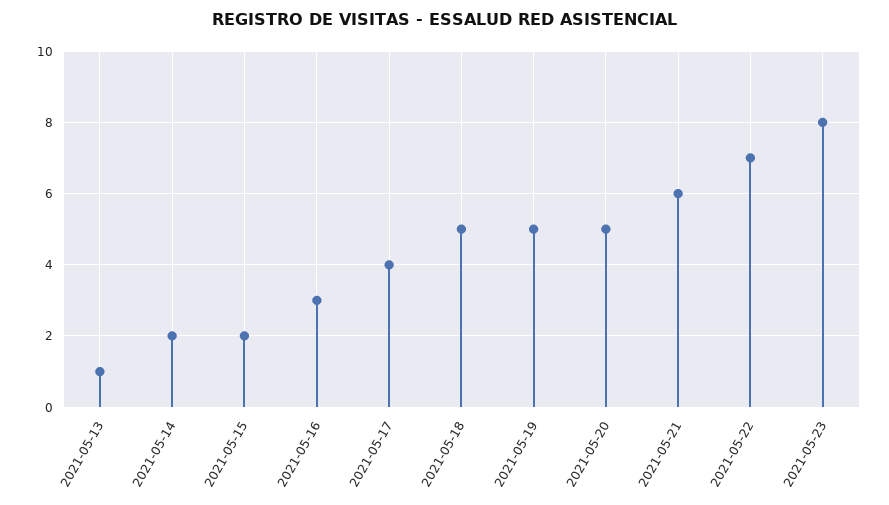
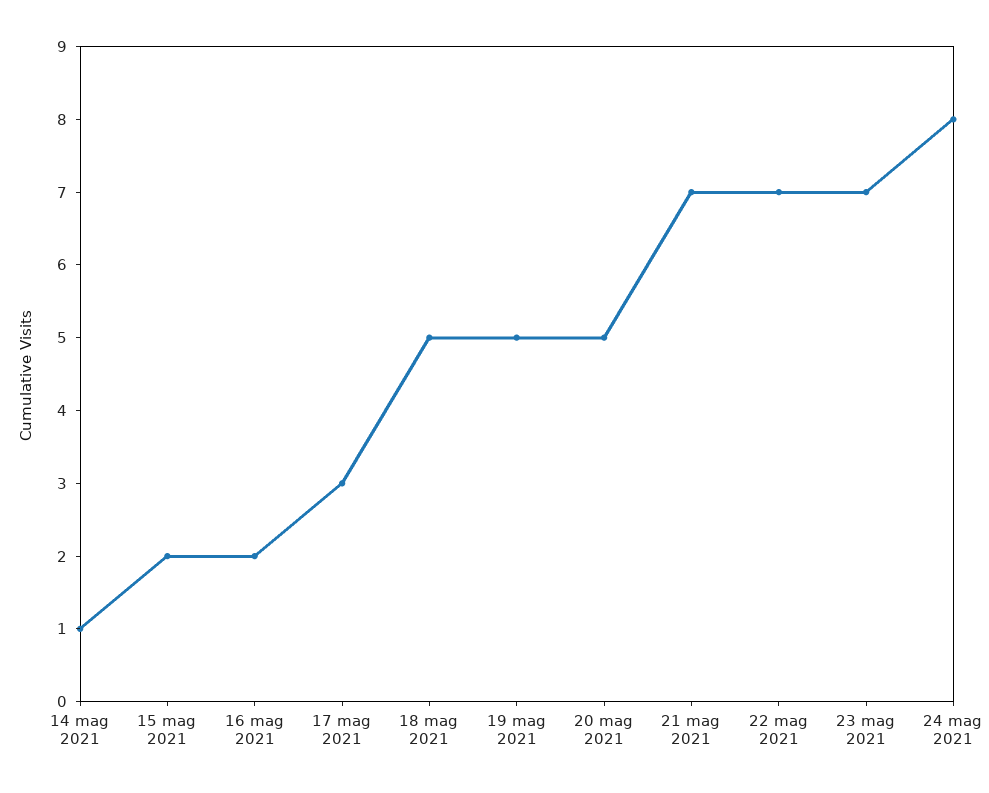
2021-05-13: 1 -> none
2021-05-14: 2 -> 1
2021-05-16: 3 -> 2
2021-05-17: 4 -> 3
2021-05-21: 6 -> 7
2021-05-23: 8 -> 7
24 mag 2021: none -> 8

